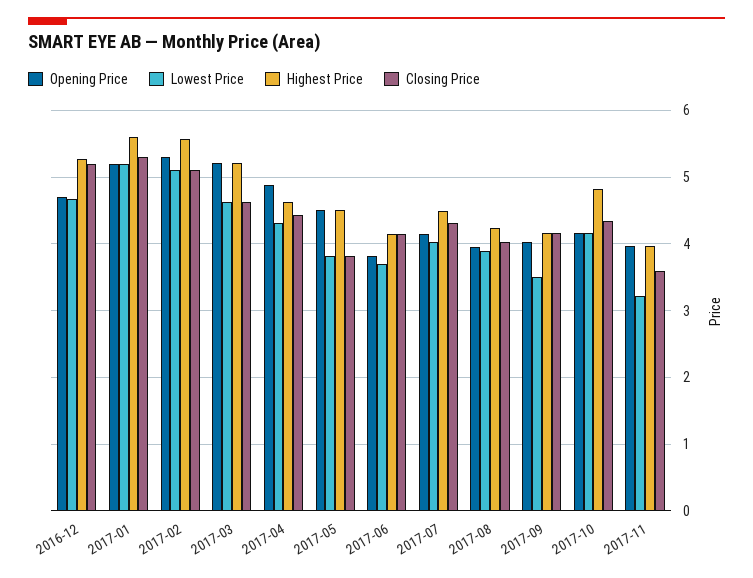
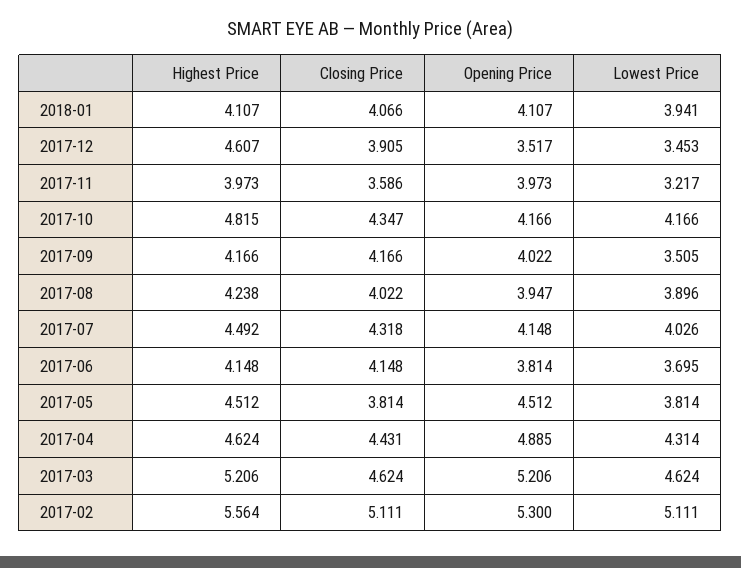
Opening Price, 2016-12: 4.7 -> none
Lowest Price, 2016-12: 4.7 -> none
Highest Price, 2016-12: 5.3 -> none
Closing Price, 2016-12: 5.2 -> none
Opening Price, 2017-01: 5.2 -> none
Lowest Price, 2017-01: 5.2 -> none
Highest Price, 2017-01: 5.6 -> none
Closing Price, 2017-01: 5.3 -> none
Highest Price, 2018-01: none -> 4.107
Closing Price, 2018-01: none -> 4.066
Opening Price, 2018-01: none -> 4.107
Lowest Price, 2018-01: none -> 3.941
Highest Price, 2017-12: none -> 4.607
Closing Price, 2017-12: none -> 3.905
Opening Price, 2017-12: none -> 3.517
Lowest Price, 2017-12: none -> 3.453

